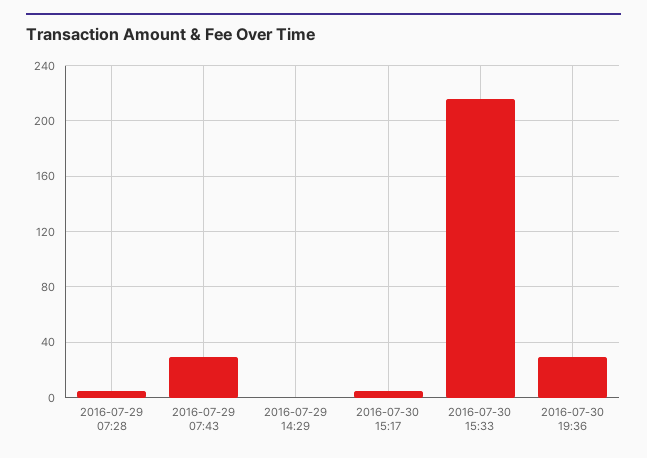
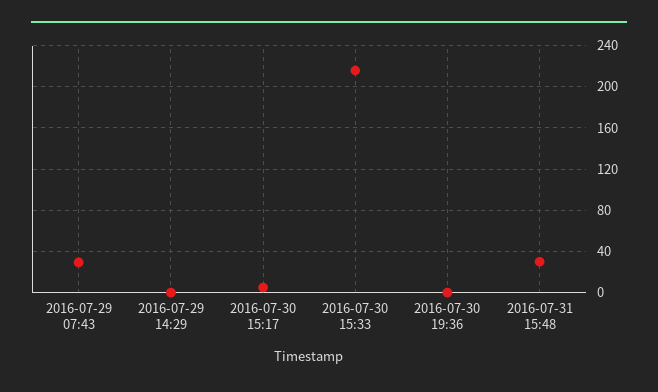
2016-07-29 07:28: 5 -> none
2016-07-30 19:36: 30 -> 0
2016-07-31 15:48: none -> 30

